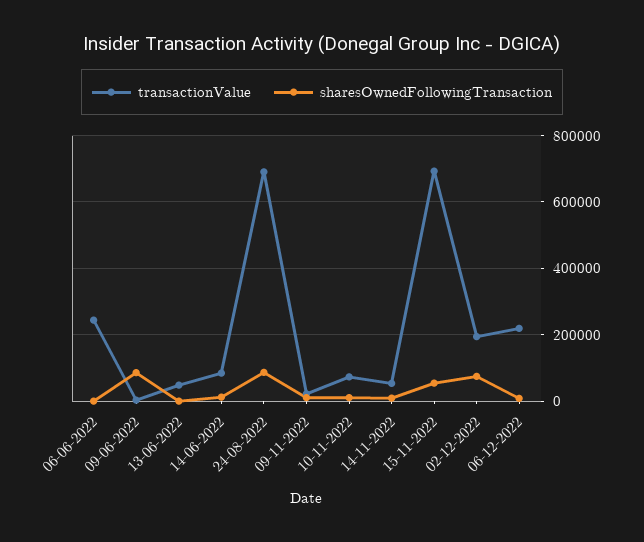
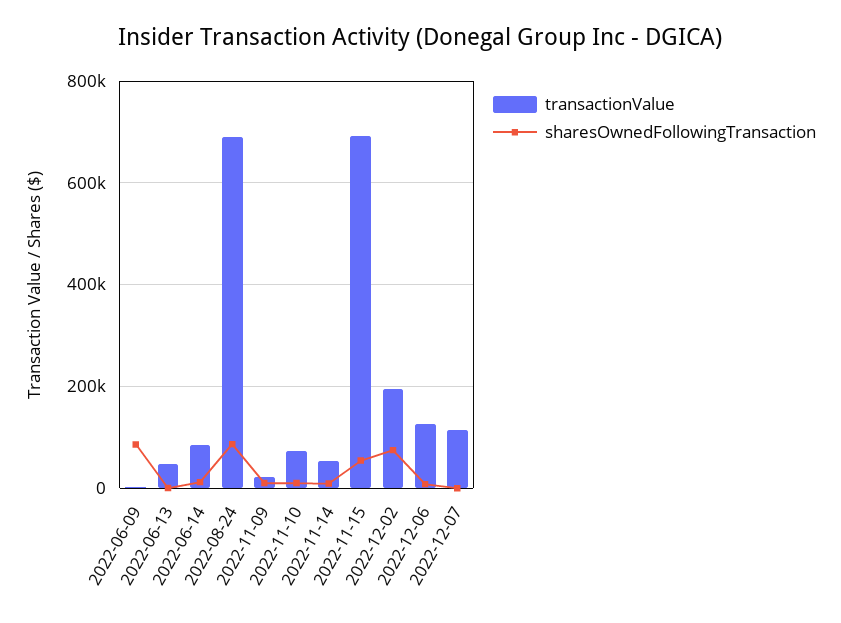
transactionValue, 06-06-2022: 240000 -> none
sharesOwnedFollowingTransaction, 06-06-2022: 0 -> none
transactionValue, 06-12-2022: 220000 -> 120000
transactionValue, 2022-12-07: none -> 120000
sharesOwnedFollowingTransaction, 2022-12-07: none -> 0

